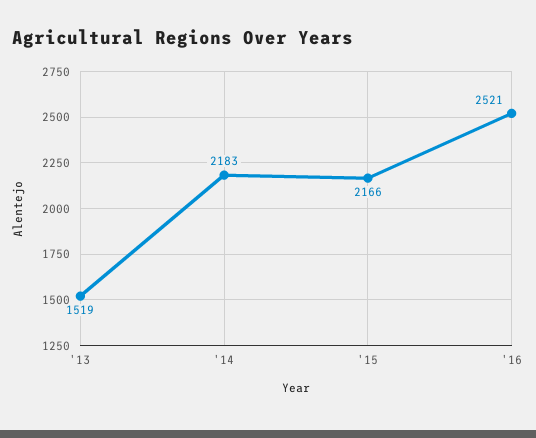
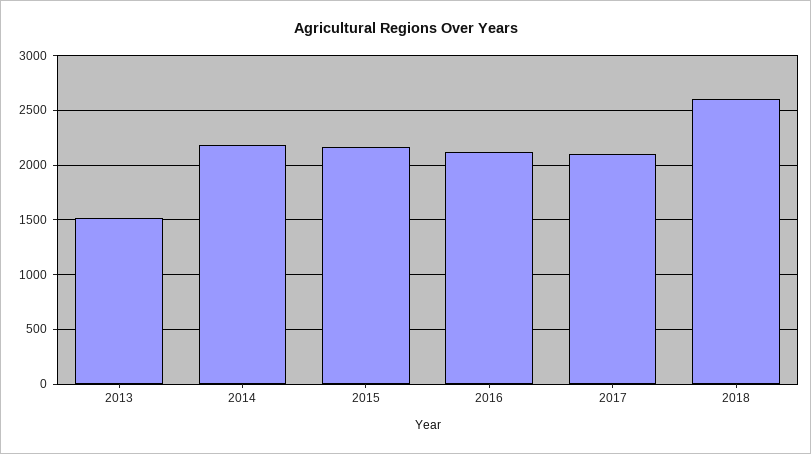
'16: 2521 -> 2100
2017: none -> 2100
2018: none -> 2600

